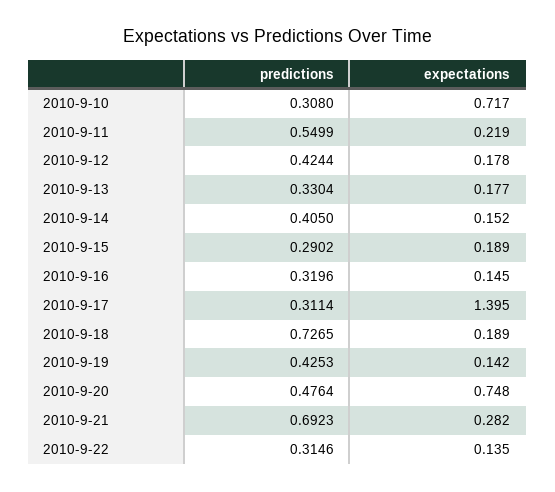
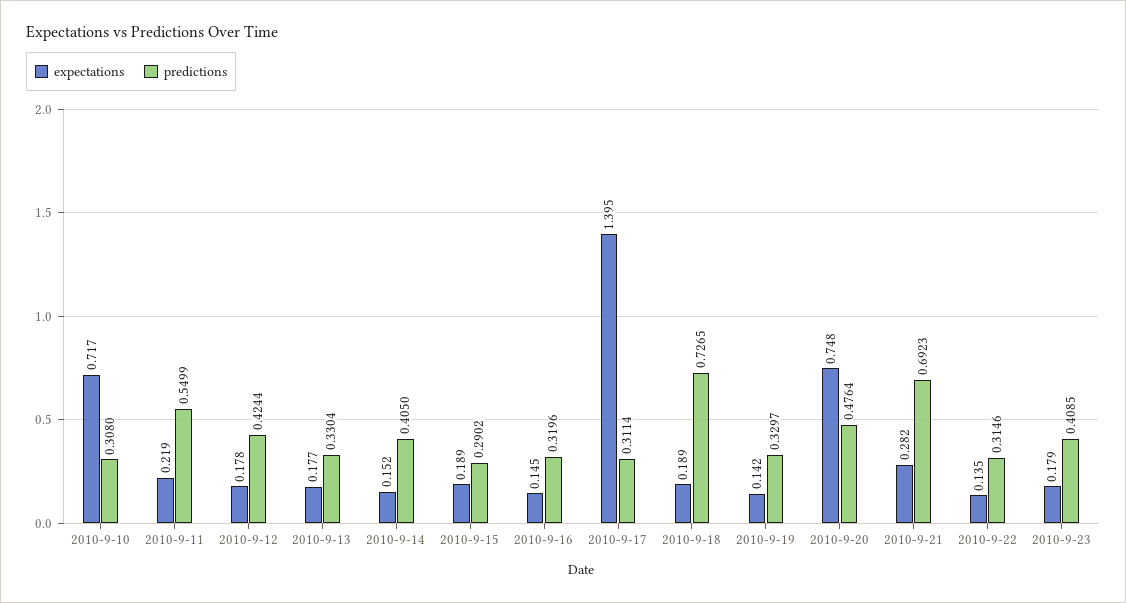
predictions, 2010-9-19: 0.4253 -> 0.3297
expectations, 2010-9-23: none -> 0.179
predictions, 2010-9-23: none -> 0.4085

